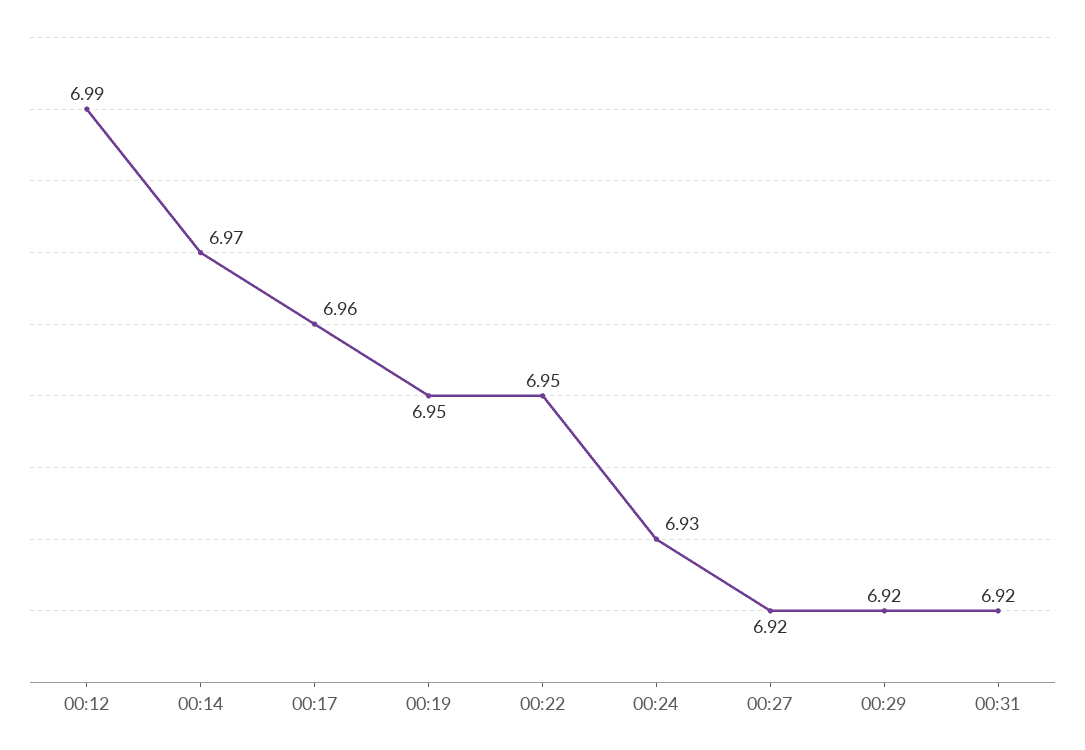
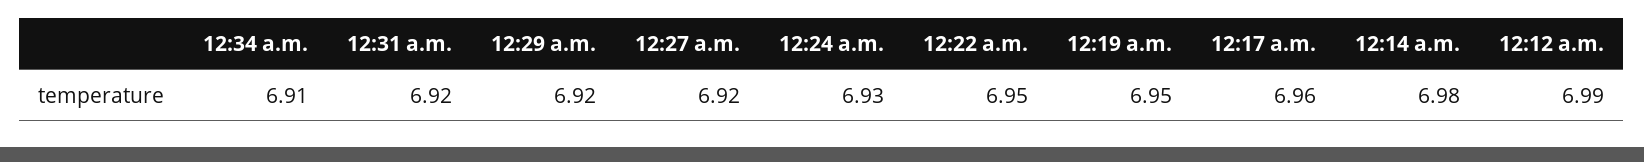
00:14: 6.97 -> 6.98
12:34 a.m.: none -> 6.91

